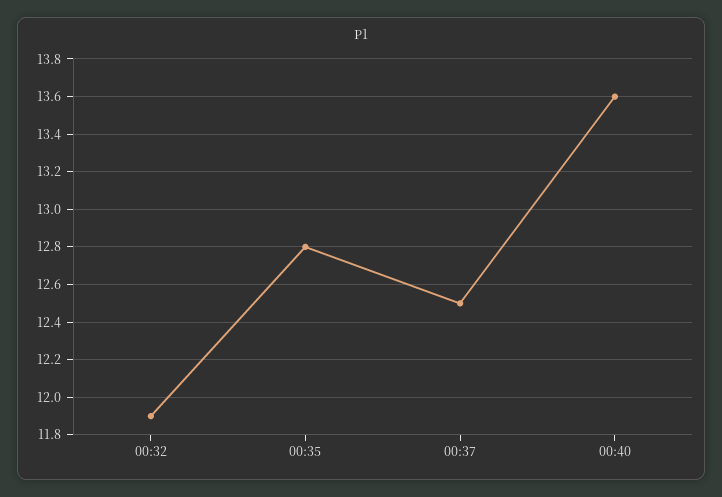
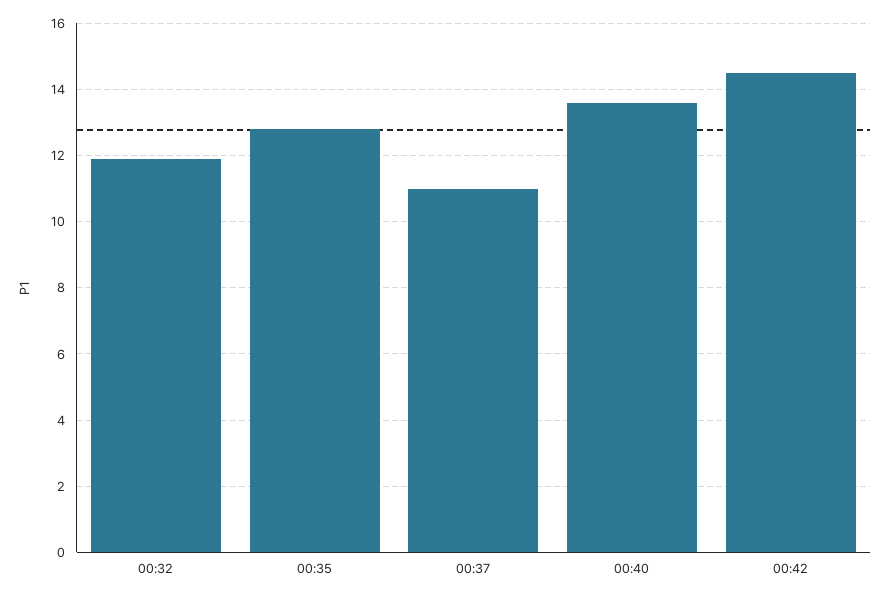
00:37: 12.5 -> 11
00:42: none -> 14.5

